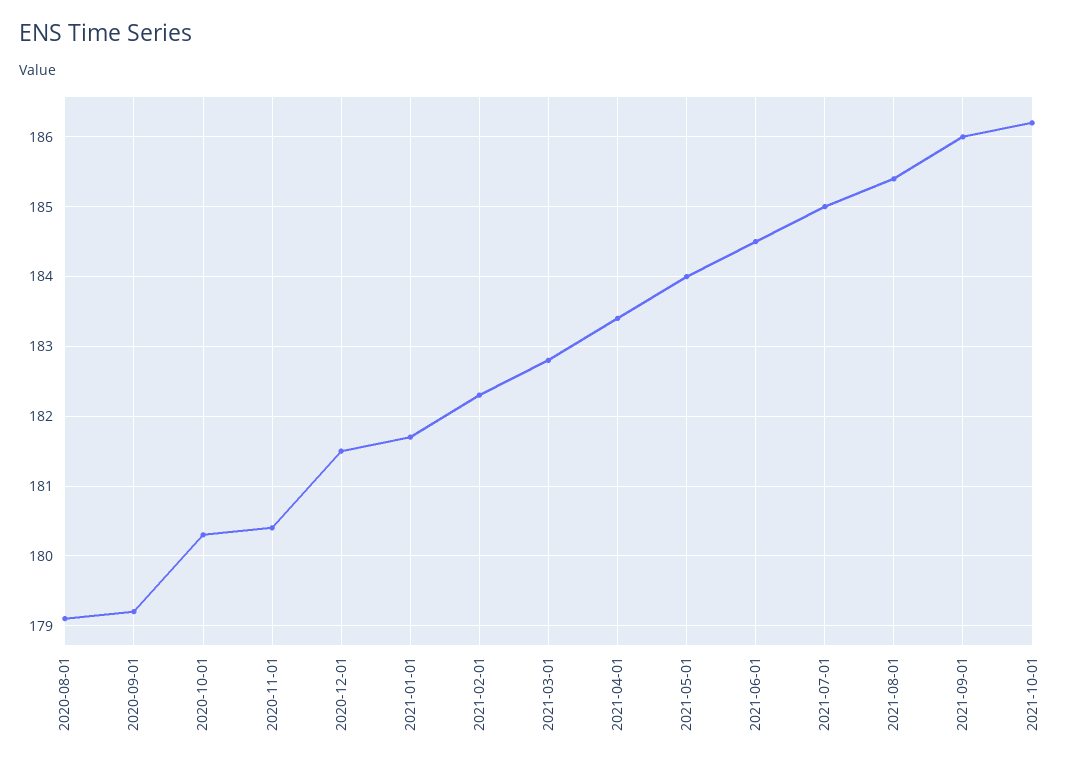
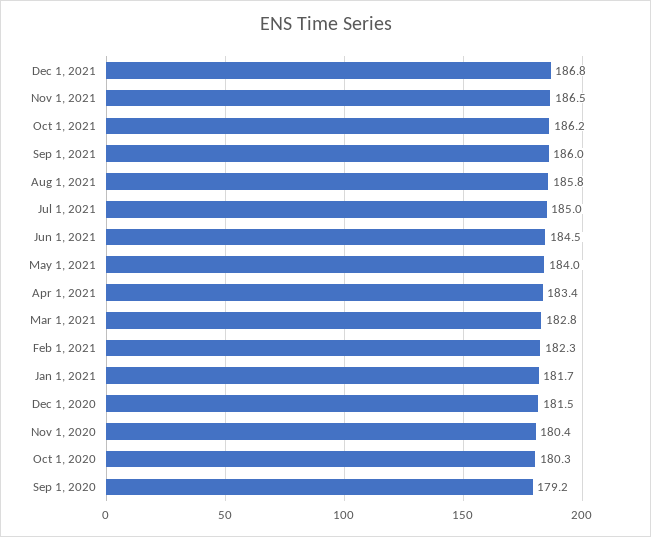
2020-08-01: 179.1 -> none
2021-08-01: 185.4 -> 185.8
Dec 1, 2021: none -> 186.8
Nov 1, 2021: none -> 186.5

